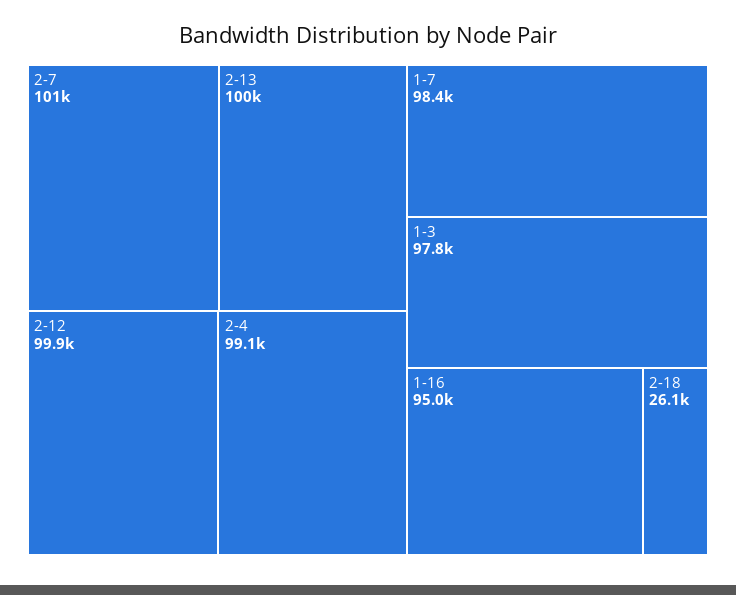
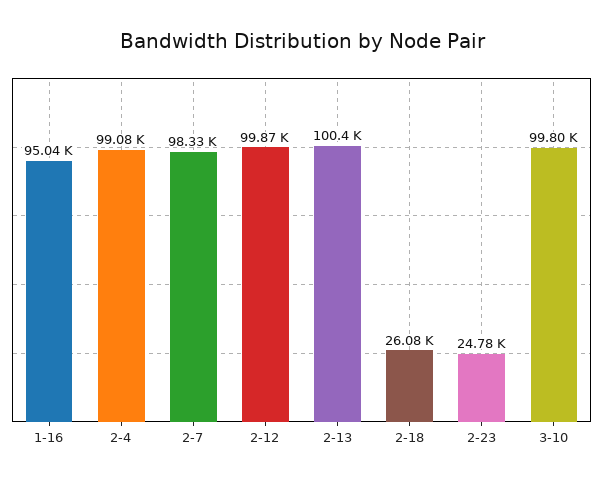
2-7: 101000 -> 98330
1-7: 98400 -> none
1-3: 97800 -> none
2-23: none -> 24780
3-10: none -> 99800

